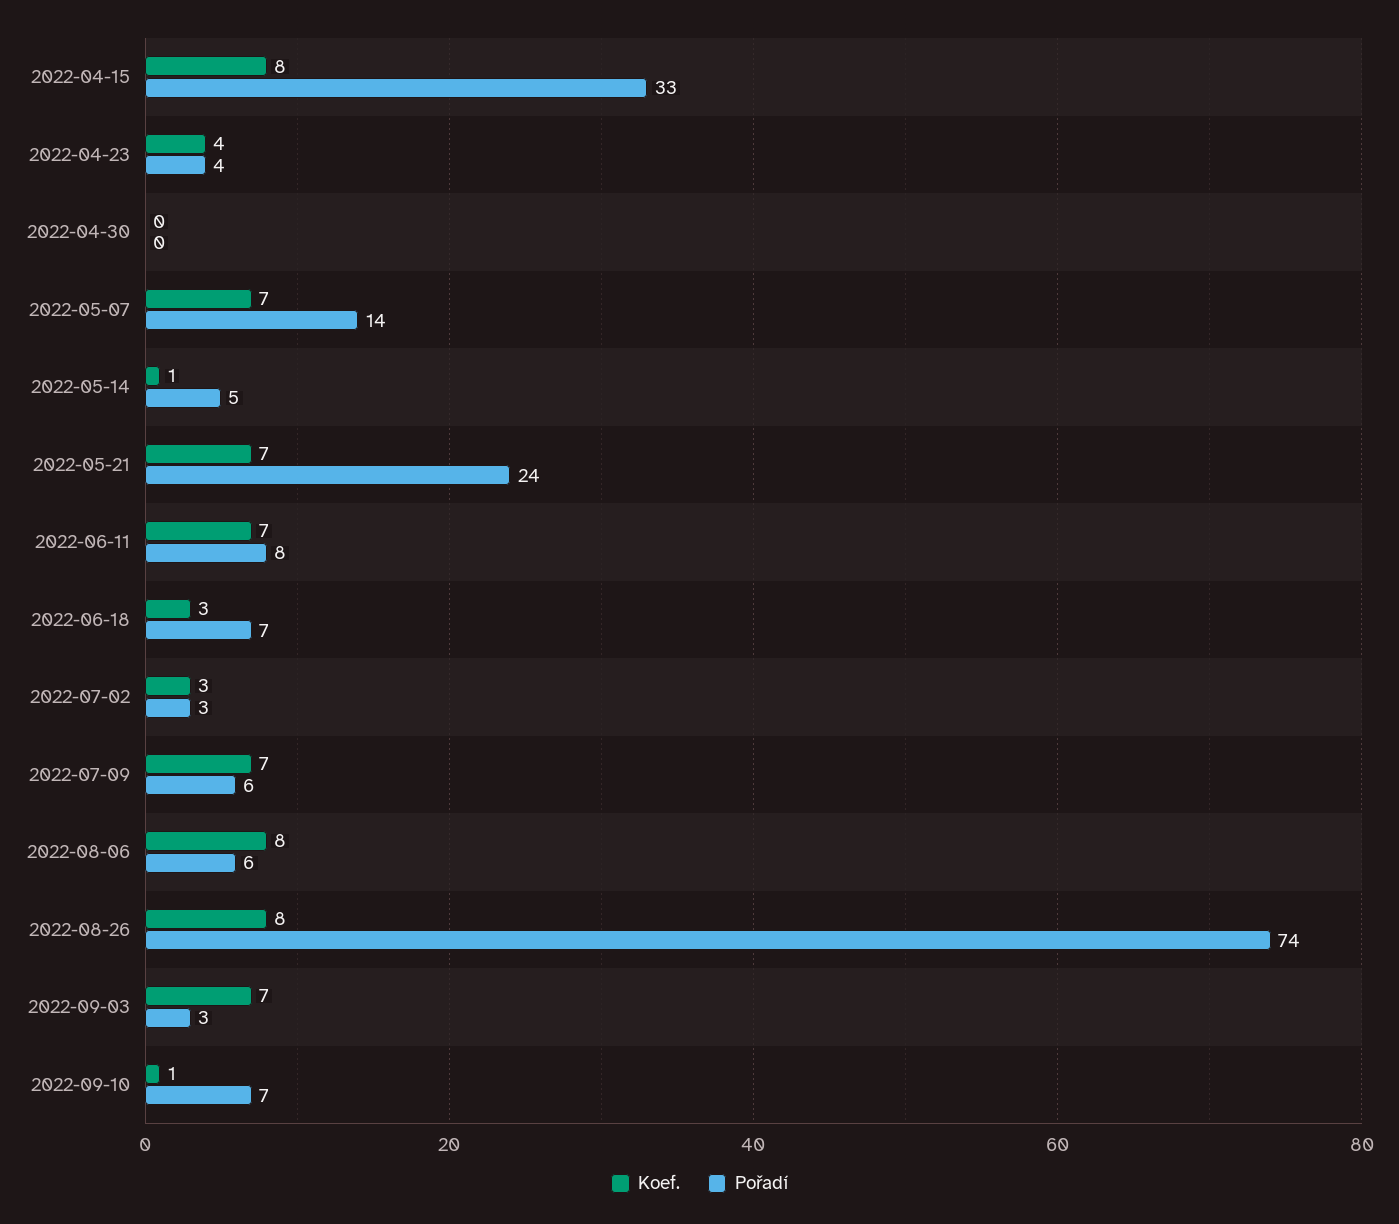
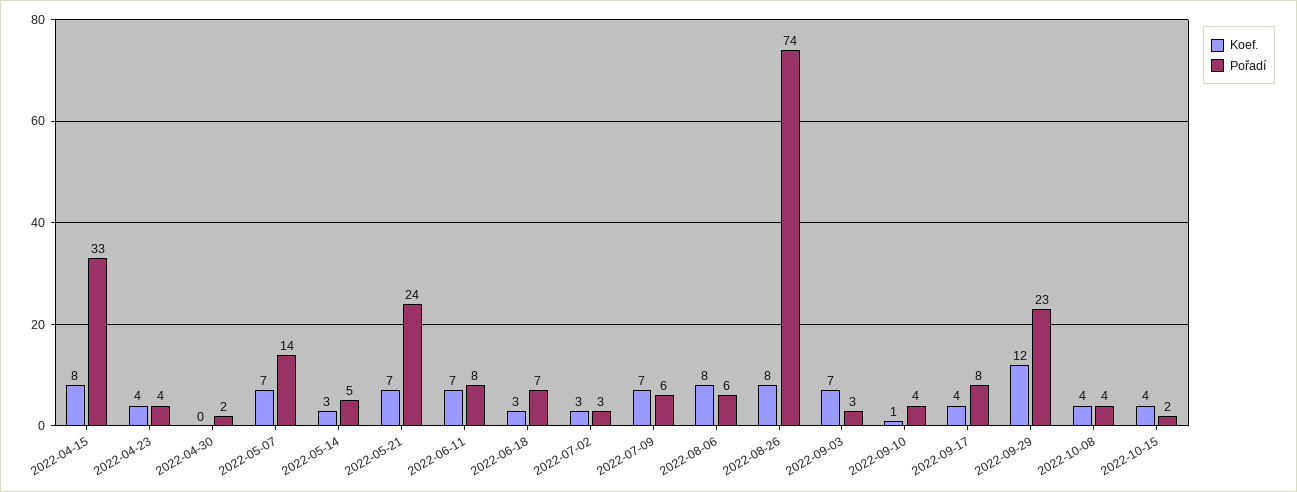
Pořadí, 2022-04-30: 0 -> 2
Koef., 2022-05-14: 1 -> 3
Pořadí, 2022-09-10: 7 -> 4
Koef., 2022-09-17: none -> 4
Pořadí, 2022-09-17: none -> 8
Koef., 2022-09-29: none -> 12
Pořadí, 2022-09-29: none -> 23
Koef., 2022-10-08: none -> 4
Pořadí, 2022-10-08: none -> 4
Koef., 2022-10-15: none -> 4
Pořadí, 2022-10-15: none -> 2

